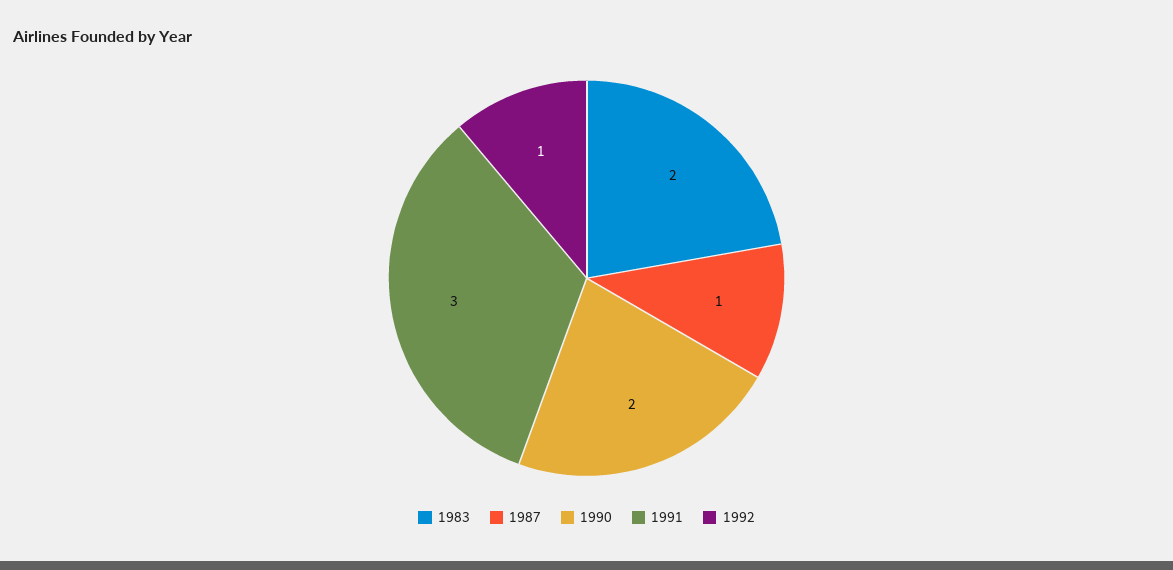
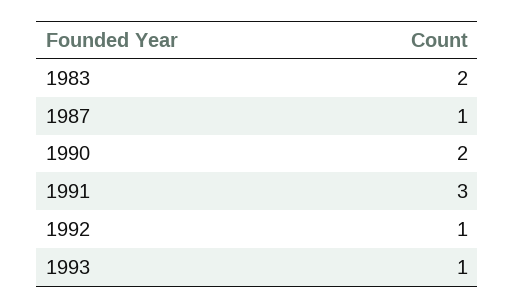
1993: none -> 1

